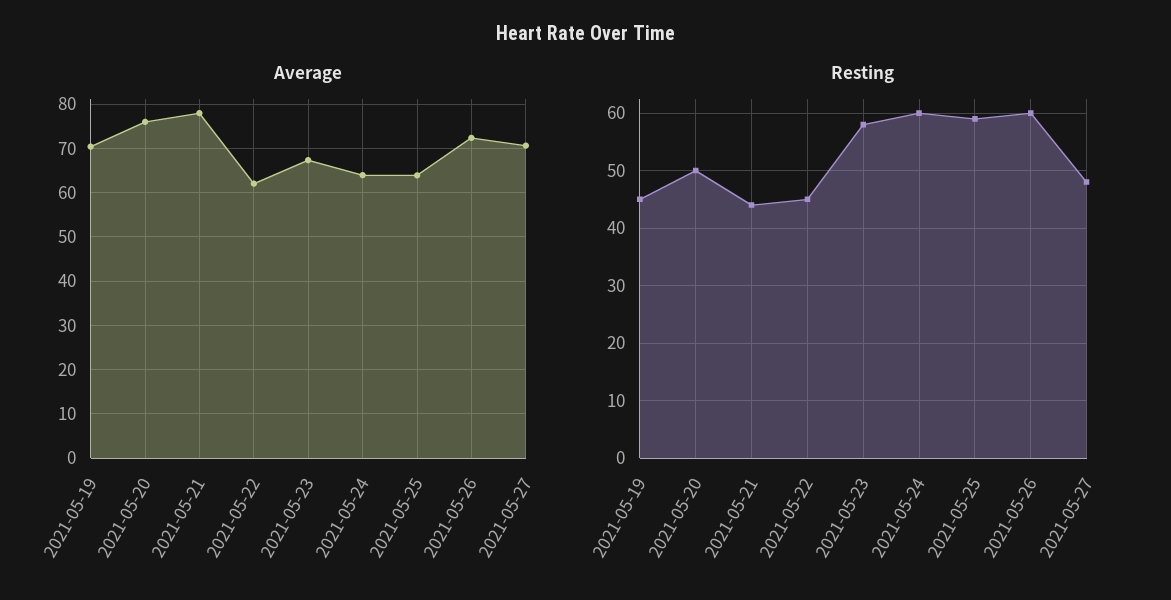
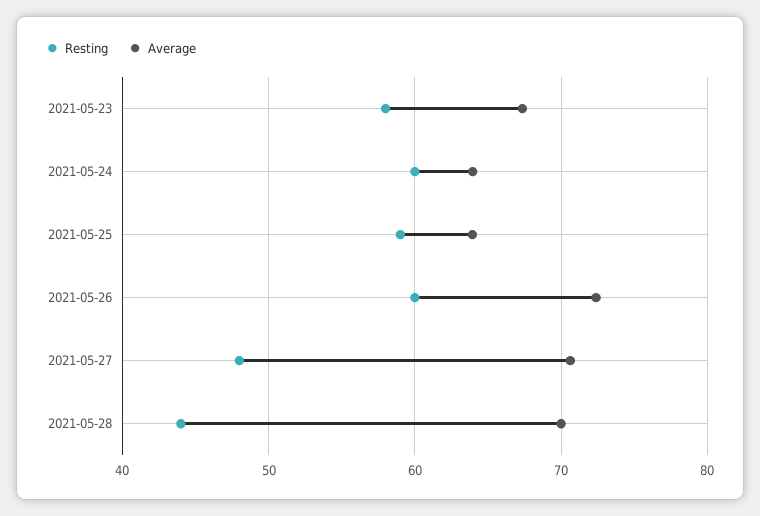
Average, 2021-05-19: 70 -> none
Average, 2021-05-20: 76 -> none
Average, 2021-05-21: 78 -> none
Average, 2021-05-22: 62 -> none
Resting, 2021-05-19: 45 -> none
Resting, 2021-05-20: 50 -> none
Resting, 2021-05-21: 45 -> none
Resting, 2021-05-22: 45 -> none
Resting, 2021-05-28: none -> 44
Average, 2021-05-28: none -> 70

